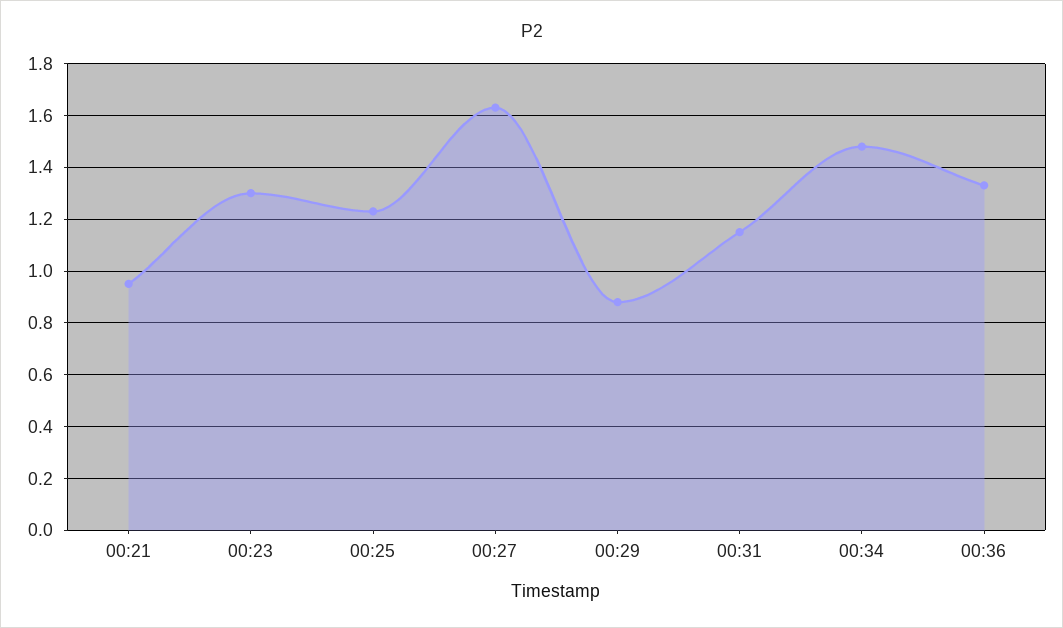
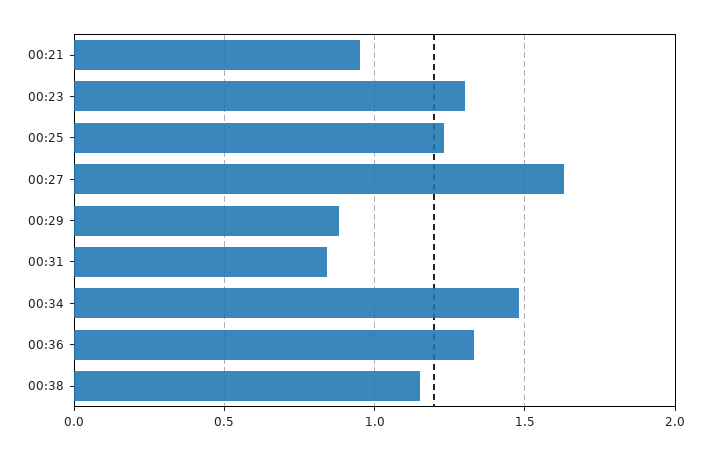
00:31: 1.15 -> 0.85
00:38: none -> 1.15

